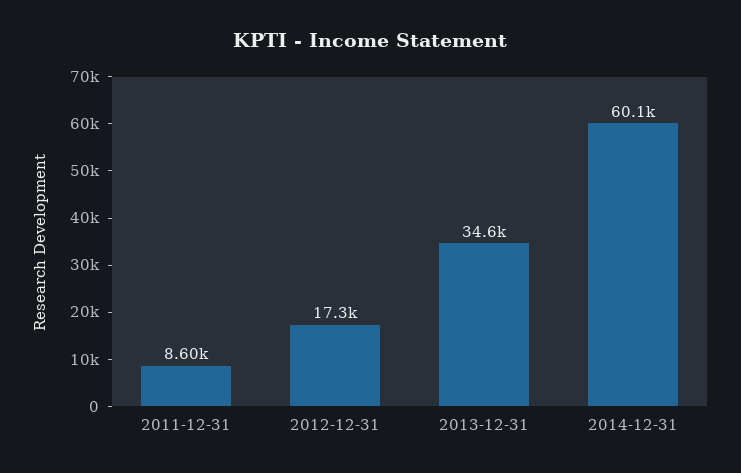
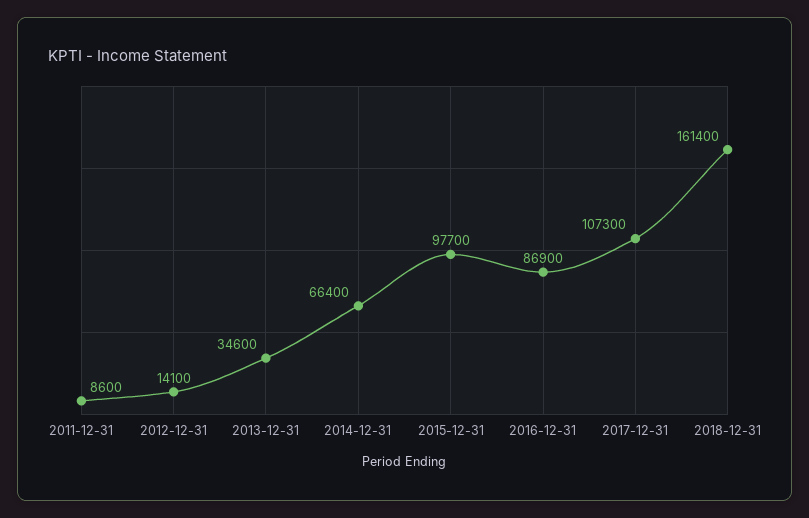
2012-12-31: 17300 -> 14100
2014-12-31: 60100 -> 66400
2015-12-31: none -> 97700
2016-12-31: none -> 86900
2017-12-31: none -> 107300
2018-12-31: none -> 161400

